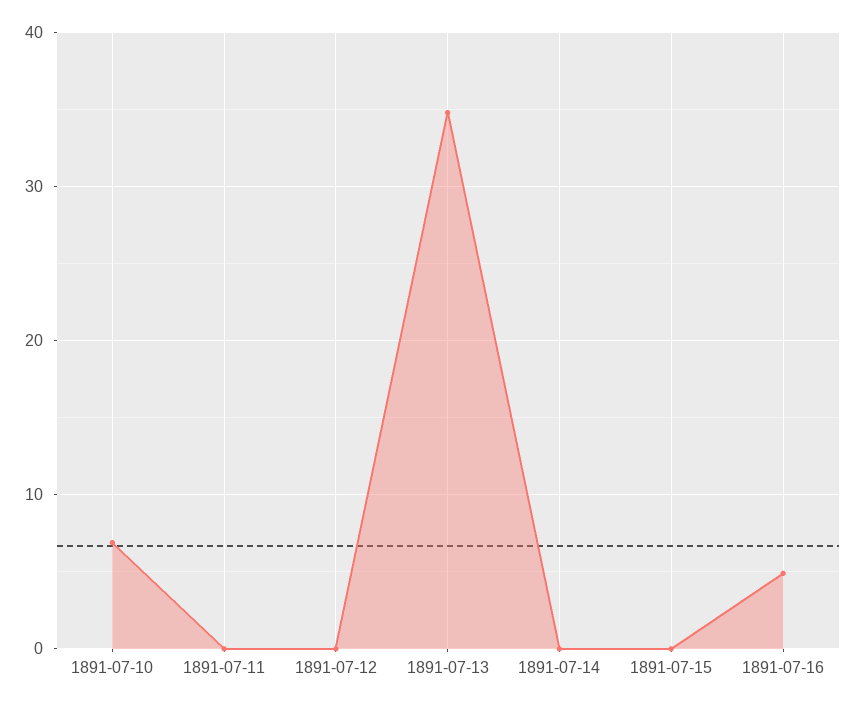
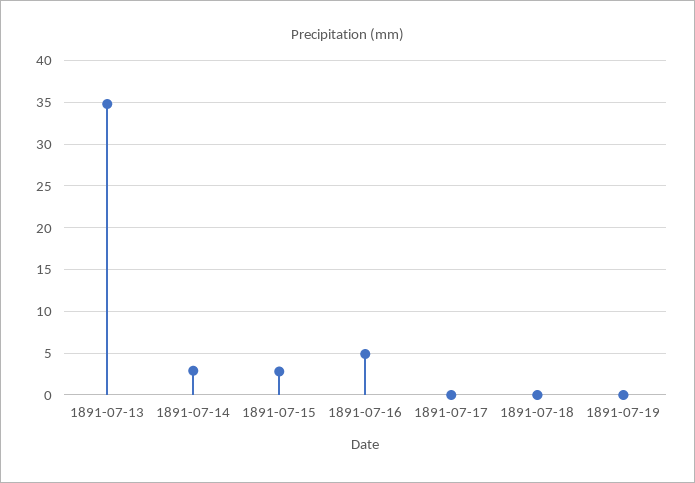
1891-07-10: 7 -> none
1891-07-11: 0 -> none
1891-07-12: 0 -> none
1891-07-14: 0 -> 3
1891-07-15: 0 -> 3
1891-07-17: none -> 0
1891-07-18: none -> 0
1891-07-19: none -> 0

